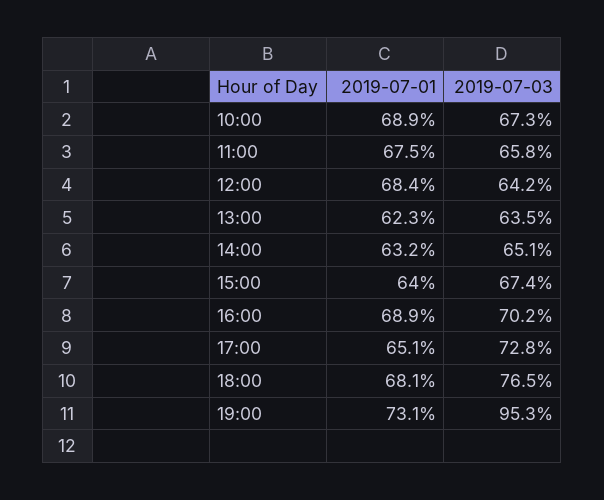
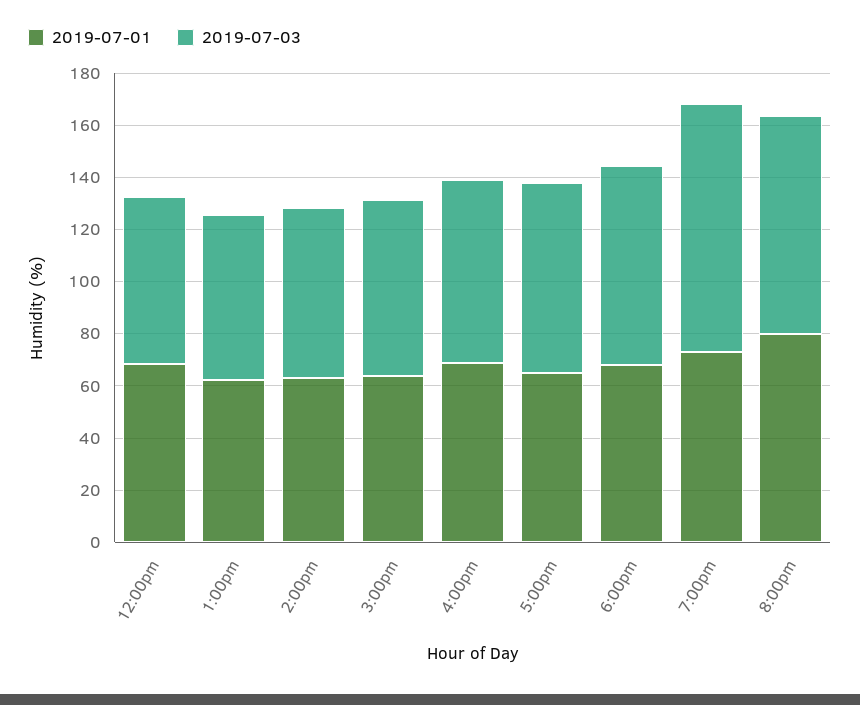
2019-07-01, 10:00: 68.9 -> none
2019-07-03, 10:00: 67.3 -> none
2019-07-01, 11:00: 67.5 -> none
2019-07-03, 11:00: 65.8 -> none
2019-07-01, 8:00pm: none -> 80
2019-07-03, 8:00pm: none -> 85

